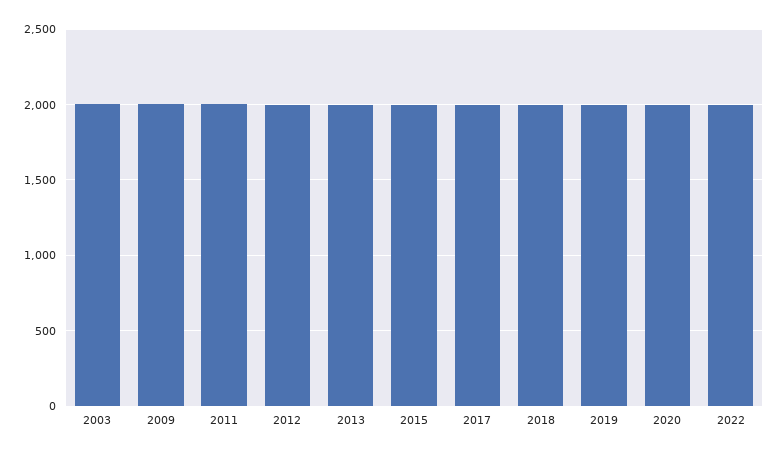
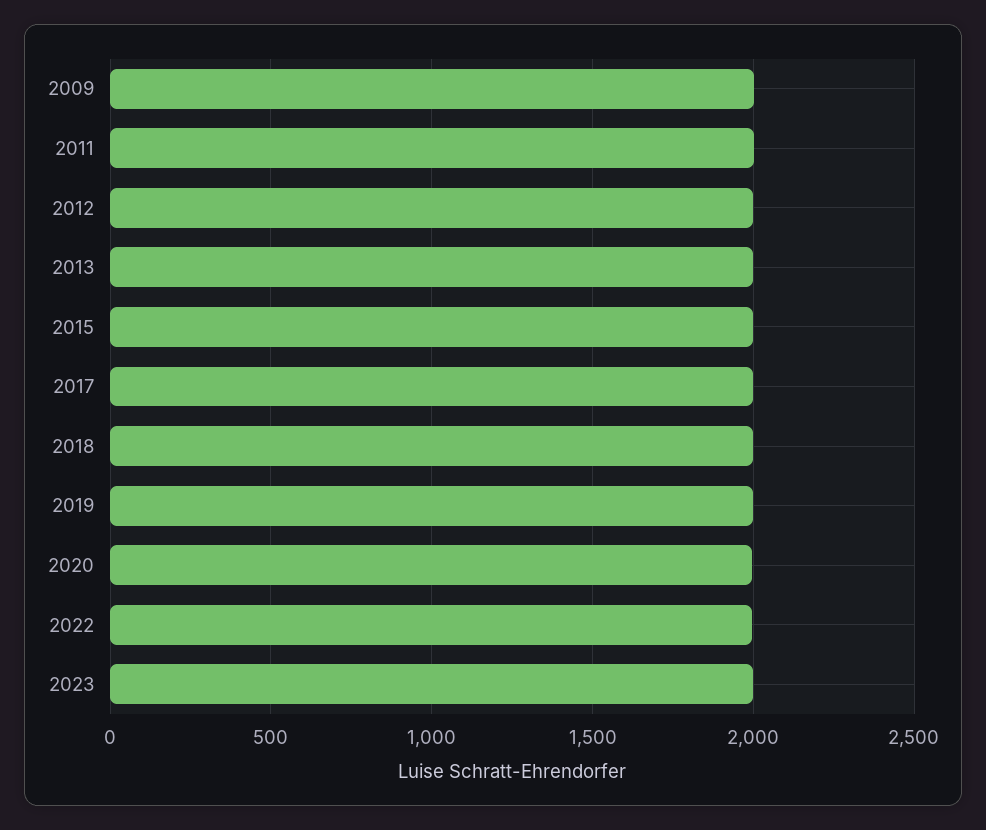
2003: 2000 -> none
2023: none -> 2000

